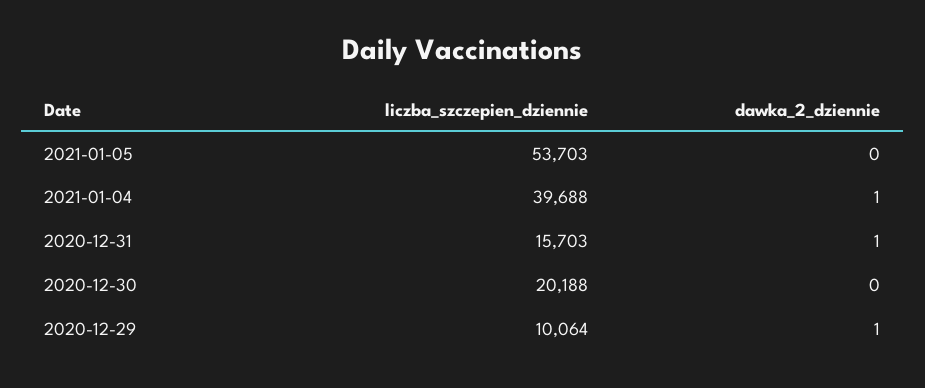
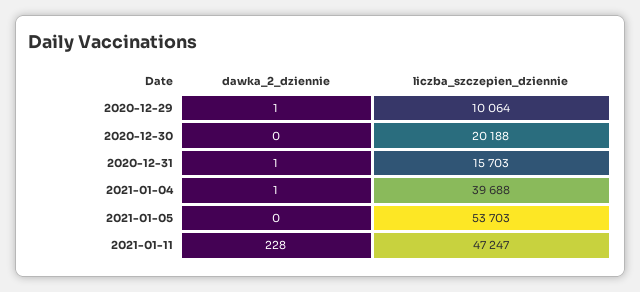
dawka_2_dziennie, 2021-01-11: none -> 228
liczba_szczepien_dziennie, 2021-01-11: none -> 47247

